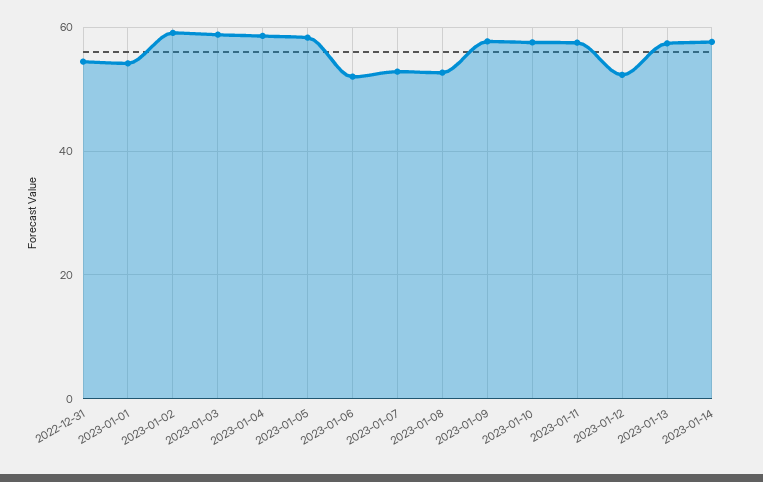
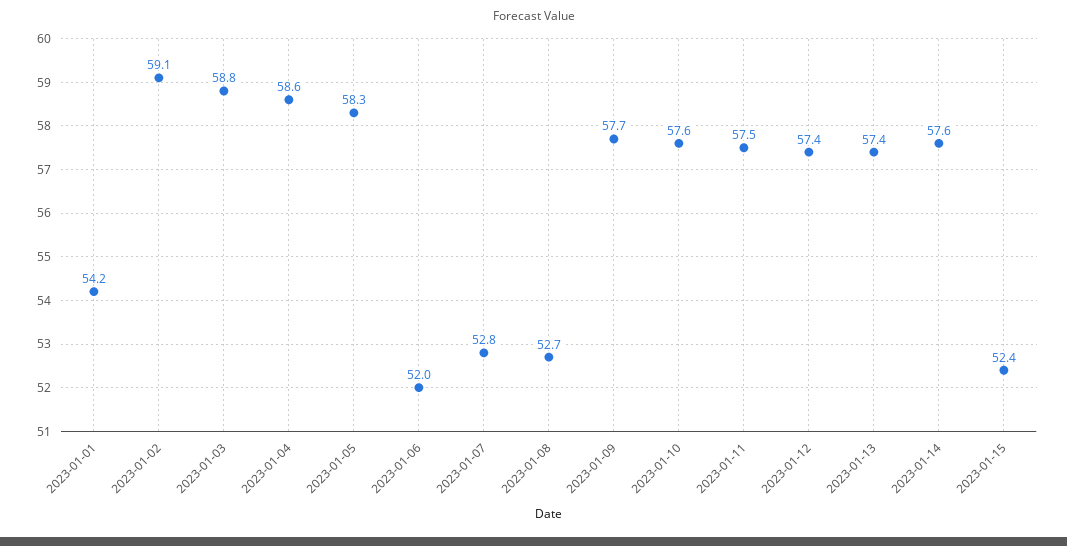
2022-12-31: 54 -> none
2023-01-12: 52 -> 57.4
2023-01-15: none -> 52.4

